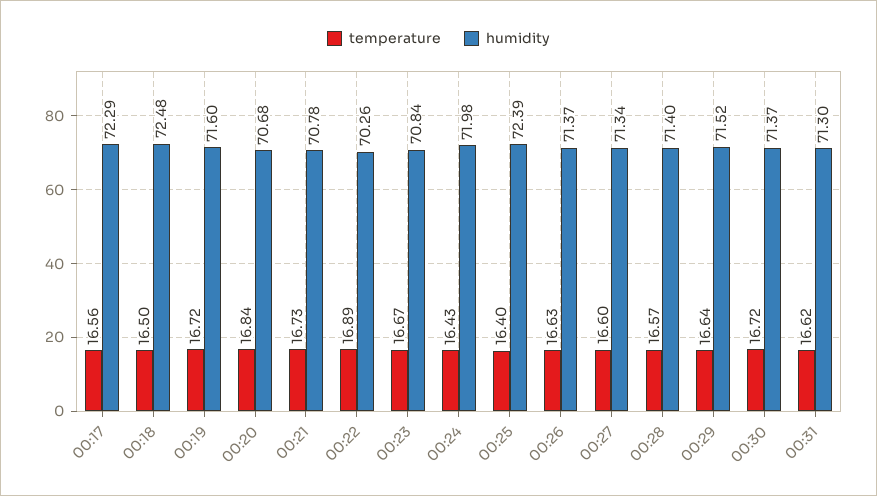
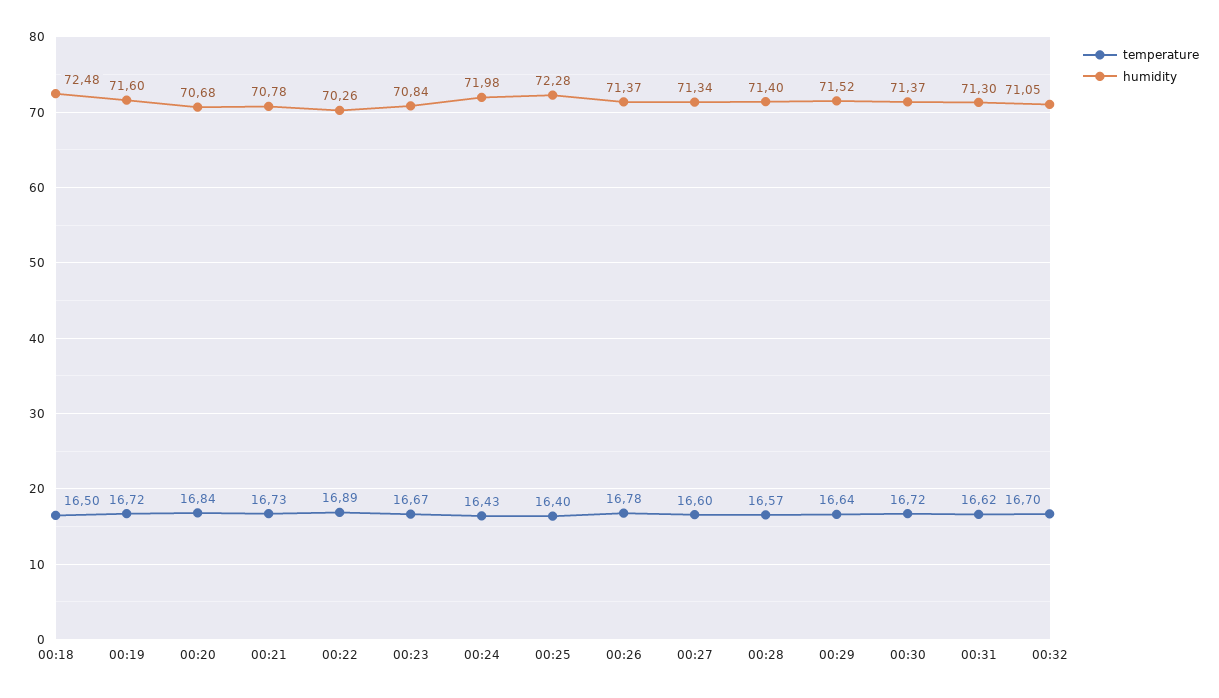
temperature, 00:17: 16.56 -> none
humidity, 00:17: 72.29 -> none
humidity, 00:25: 72.39 -> 72.28
temperature, 00:26: 16.63 -> 16.78
temperature, 00:32: none -> 16.7
humidity, 00:32: none -> 71.05

